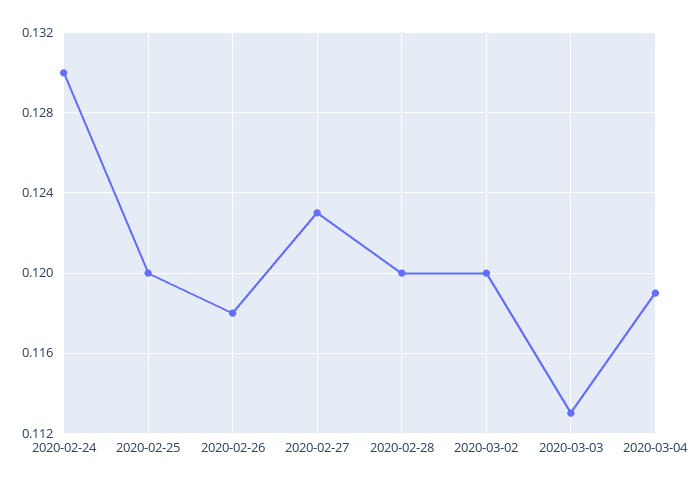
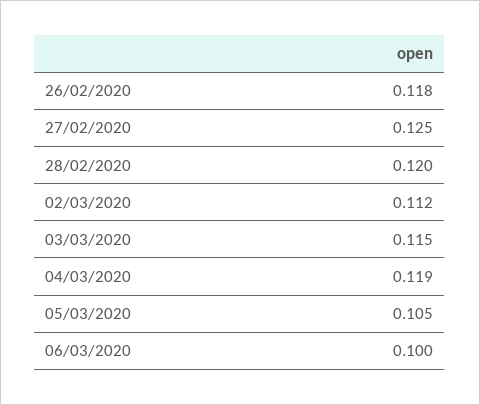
2020-02-24: 0.13 -> none
2020-02-25: 0.12 -> none
2020-02-27: 0.123 -> 0.125
2020-03-02: 0.12 -> 0.112
2020-03-03: 0.113 -> 0.115
05/03/2020: none -> 0.105
06/03/2020: none -> 0.1

